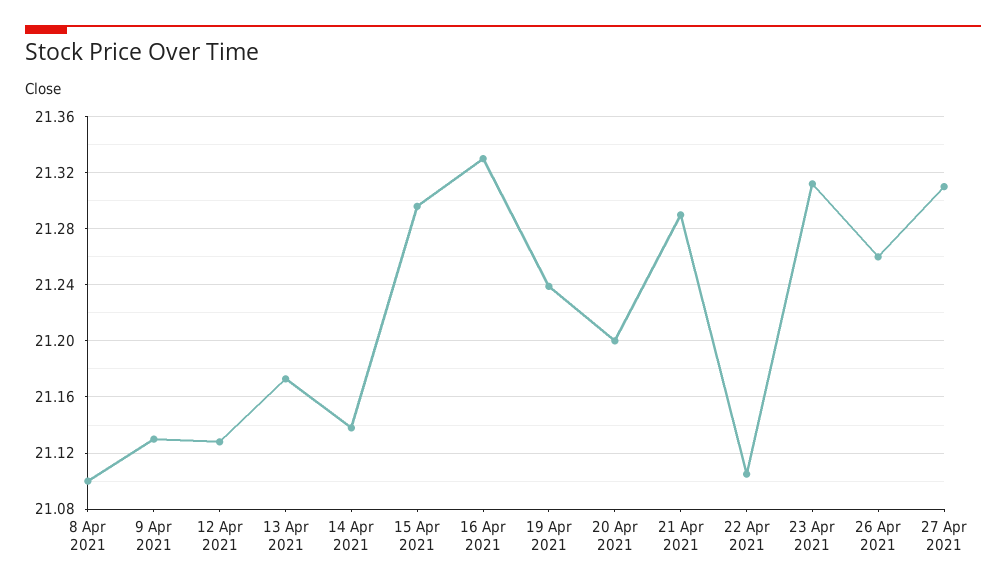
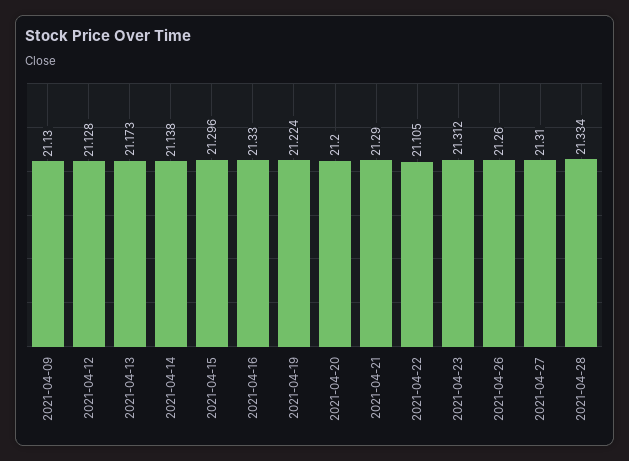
8 Apr 2021: 21.1 -> none
19 Apr 2021: 21.24 -> 21.224
2021-04-28: none -> 21.334

